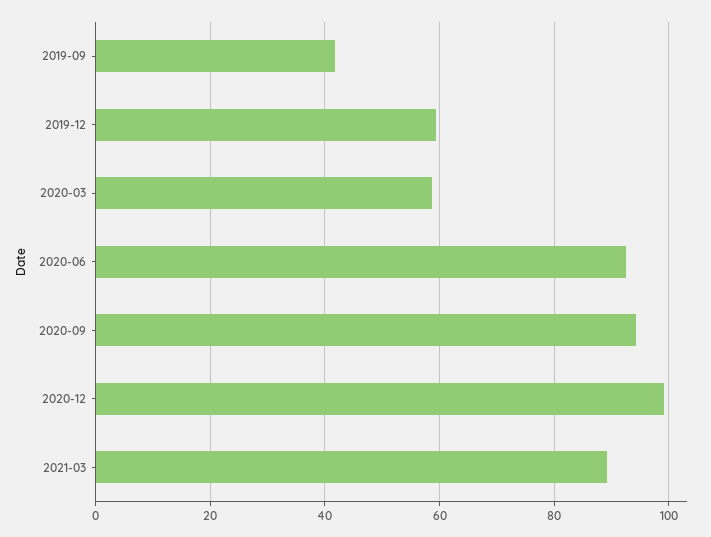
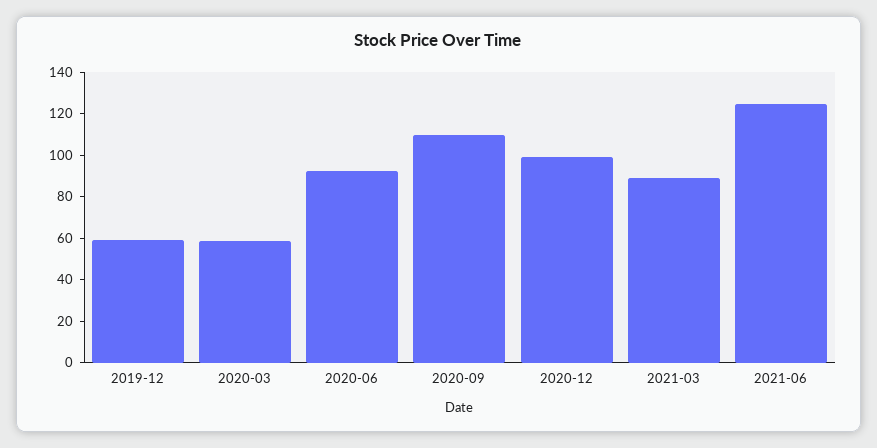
2019-09: 42 -> none
2020-09: 94 -> 110
2021-06: none -> 125

